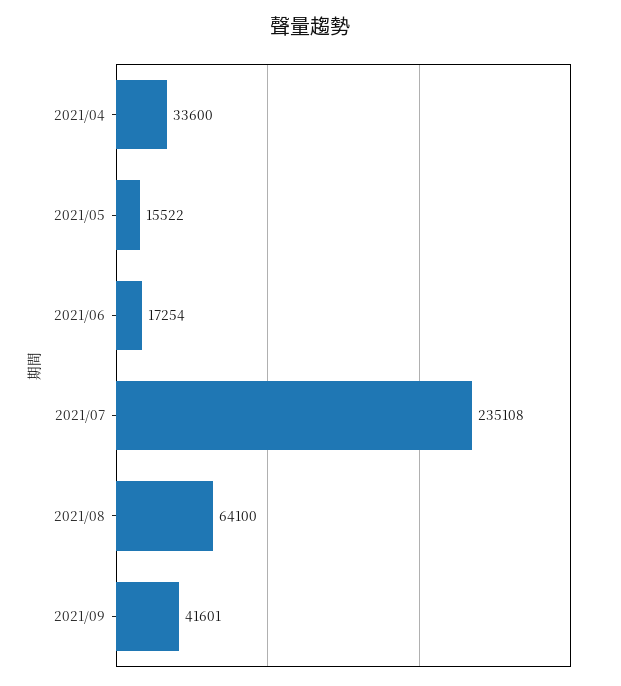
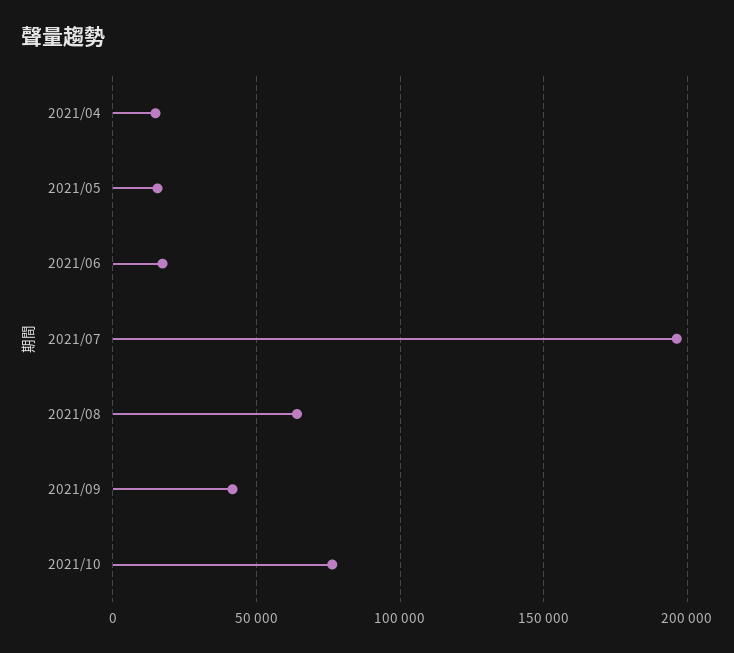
2021/04: 33600 -> 15000
2021/07: 235108 -> 195000
2021/10: none -> 75000

